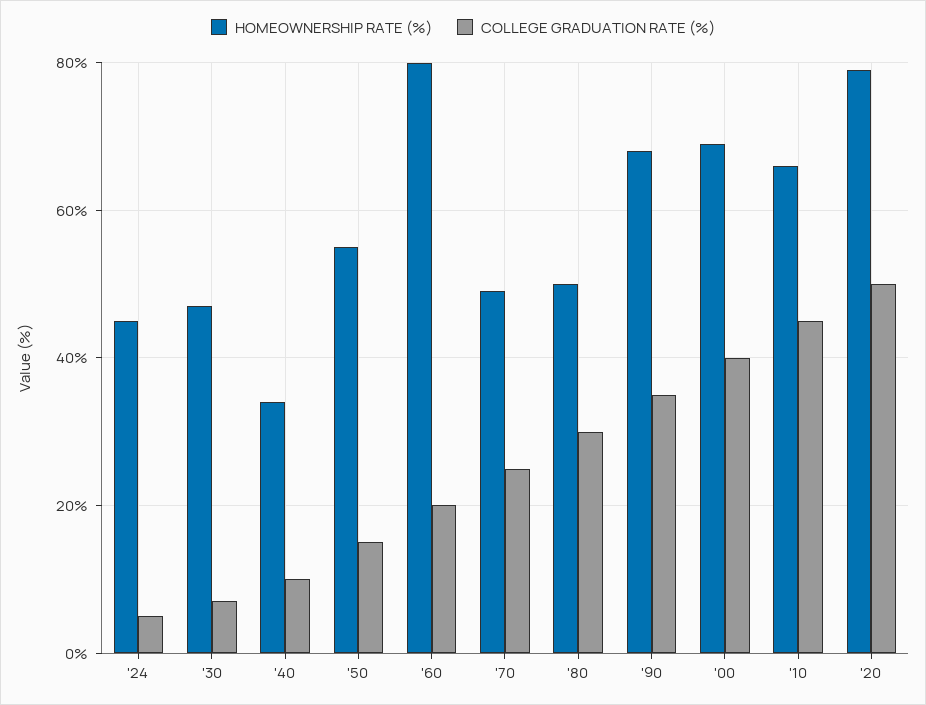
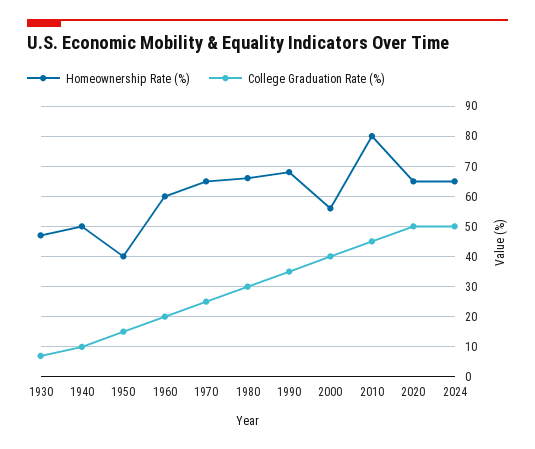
HOMEOWNERSHIP RATE (%), '24: 45 -> none
COLLEGE GRADUATION RATE (%), '24: 5 -> none
HOMEOWNERSHIP RATE (%), '40: 35 -> 50
HOMEOWNERSHIP RATE (%), '50: 55 -> 40
HOMEOWNERSHIP RATE (%), '60: 80 -> 60
HOMEOWNERSHIP RATE (%), '70: 50 -> 65
HOMEOWNERSHIP RATE (%), '80: 50 -> 65
HOMEOWNERSHIP RATE (%), '00: 70 -> 55
HOMEOWNERSHIP RATE (%), '10: 65 -> 80
HOMEOWNERSHIP RATE (%), '20: 80 -> 65
HOMEOWNERSHIP RATE (%), 2024: none -> 65
COLLEGE GRADUATION RATE (%), 2024: none -> 50

